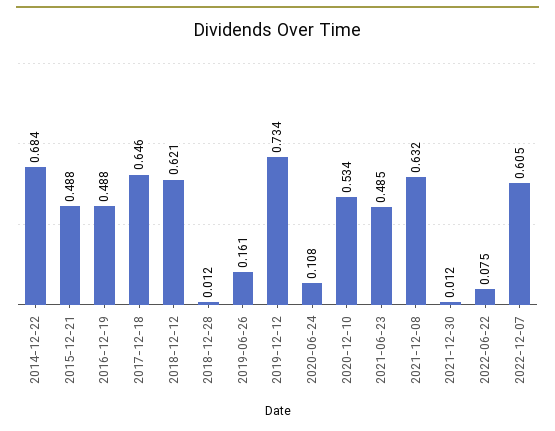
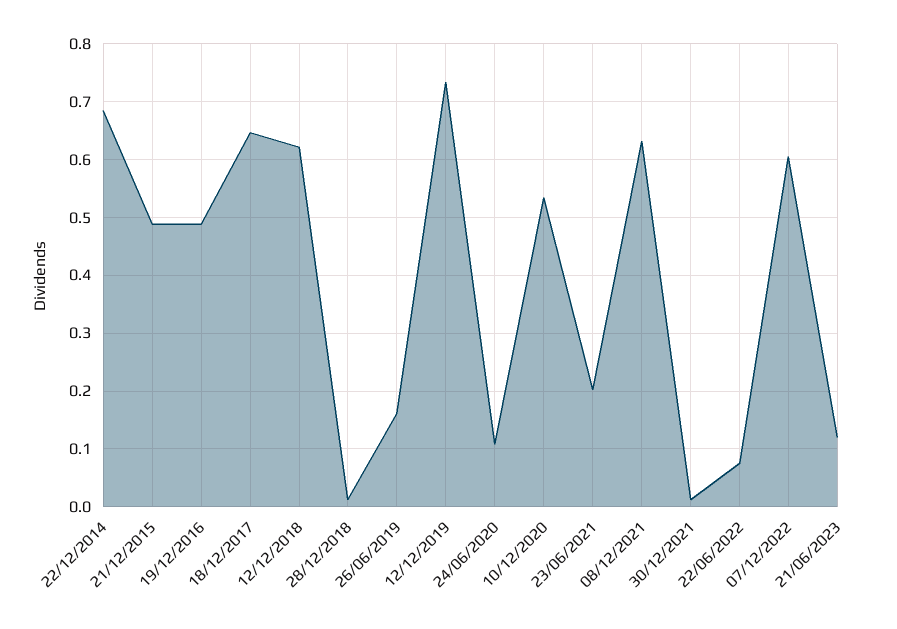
2021-06-23: 0.485 -> 0.2
21/06/2023: none -> 0.12

